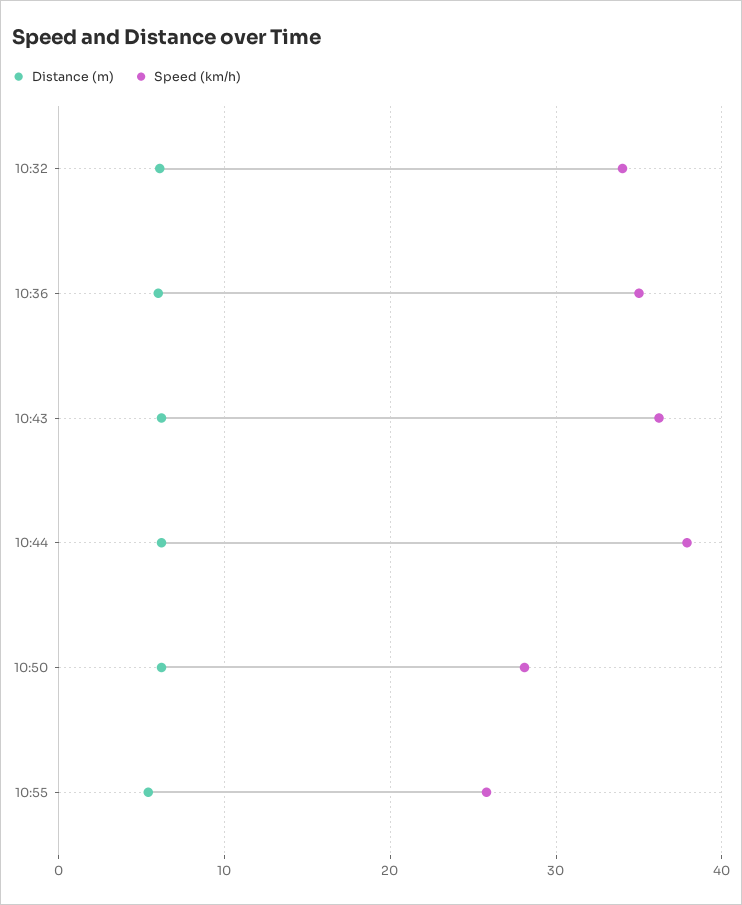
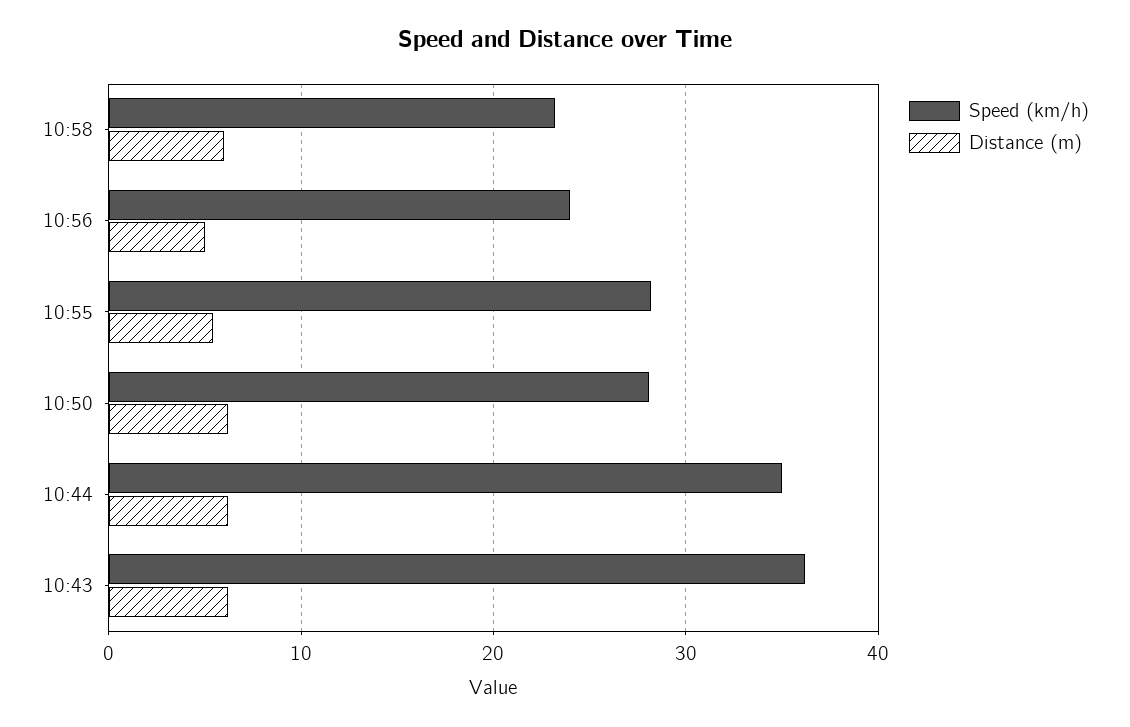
Distance (m), 10:32: 6 -> none
Speed (km/h), 10:32: 34 -> none
Distance (m), 10:36: 6 -> none
Speed (km/h), 10:36: 35 -> none
Speed (km/h), 10:44: 38 -> 35
Speed (km/h), 10:55: 26 -> 28
Speed (km/h), 10:58: none -> 23
Distance (m), 10:58: none -> 6
Speed (km/h), 10:56: none -> 24
Distance (m), 10:56: none -> 5

